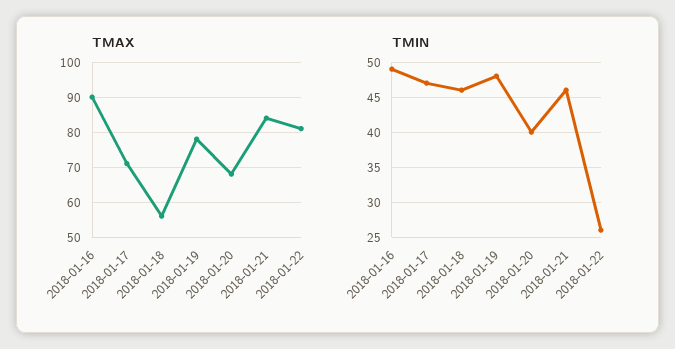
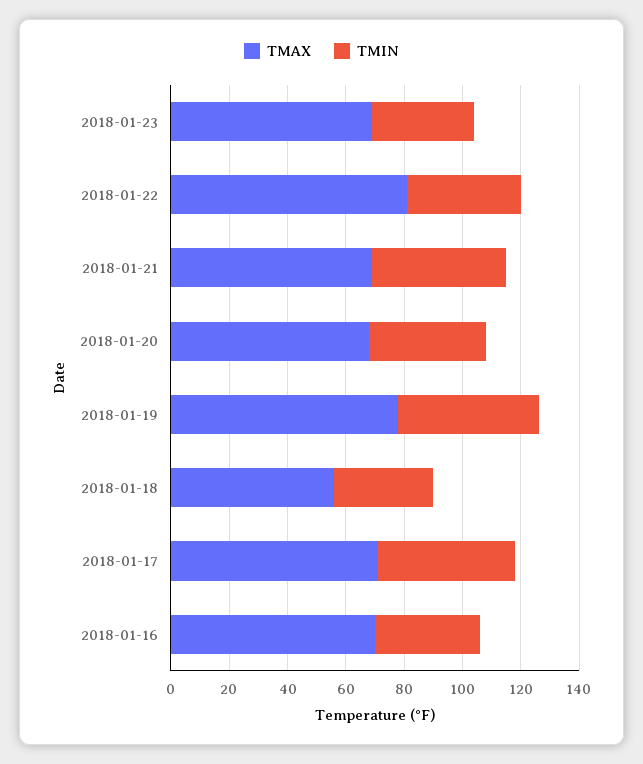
TMAX, 2018-01-16: 90 -> 70
TMAX, 2018-01-21: 85 -> 70
TMIN, 2018-01-16: 49 -> 35
TMIN, 2018-01-18: 46 -> 35
TMIN, 2018-01-22: 26 -> 40
TMAX, 2018-01-23: none -> 70
TMIN, 2018-01-23: none -> 35

